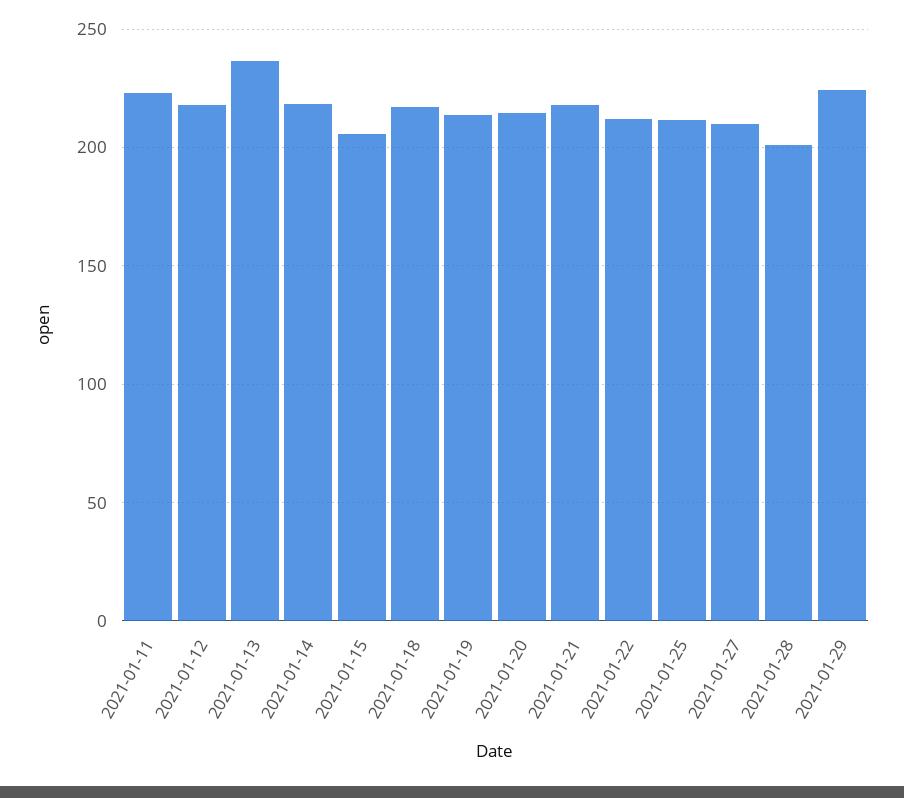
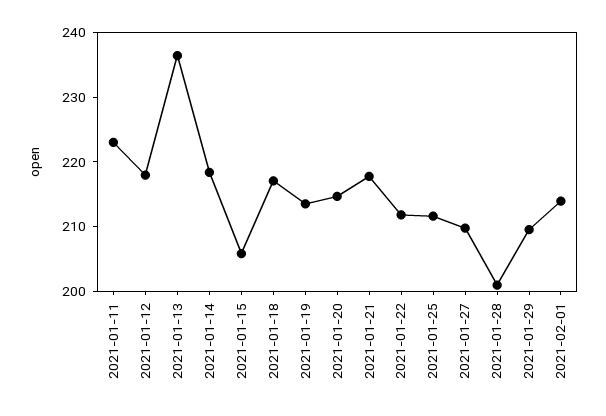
2021-01-29: 225 -> 210
2021-02-01: none -> 214

